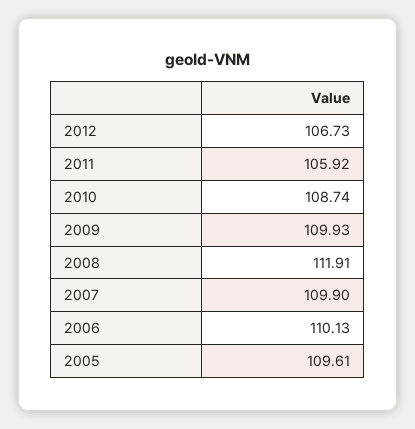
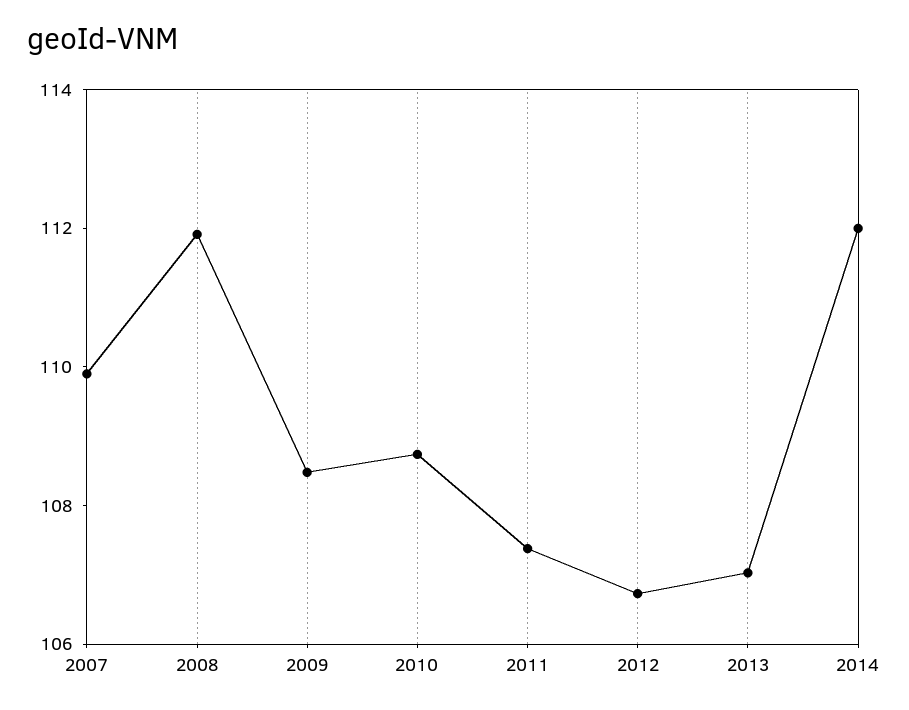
2011: 105.92 -> 107.5
2009: 109.93 -> 108.5
2006: 110.13 -> none
2005: 109.61 -> none
2013: none -> 107
2014: none -> 112

